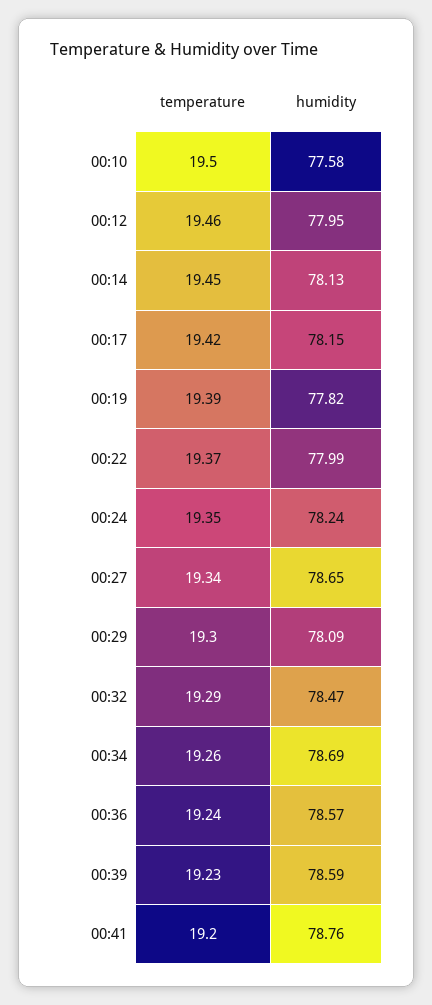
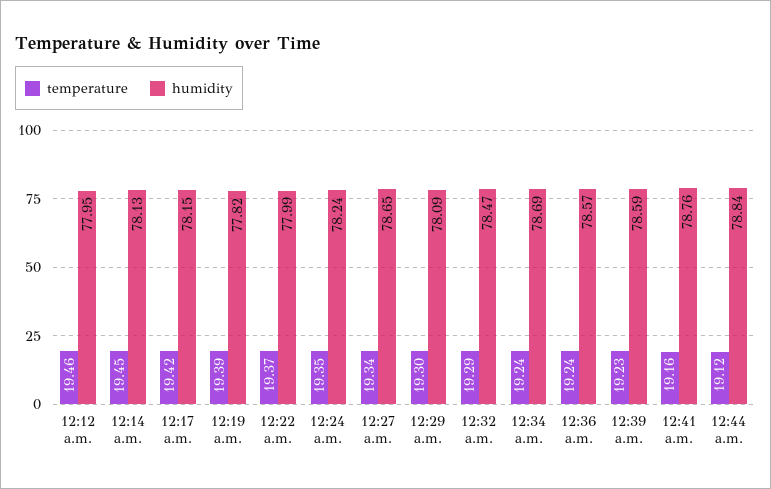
temperature, 00:10: 19.5 -> none
humidity, 00:10: 77.58 -> none
temperature, 00:34: 19.26 -> 19.24
temperature, 00:41: 19.2 -> 19.16
temperature, 12:44 a.m.: none -> 19.12
humidity, 12:44 a.m.: none -> 78.84

